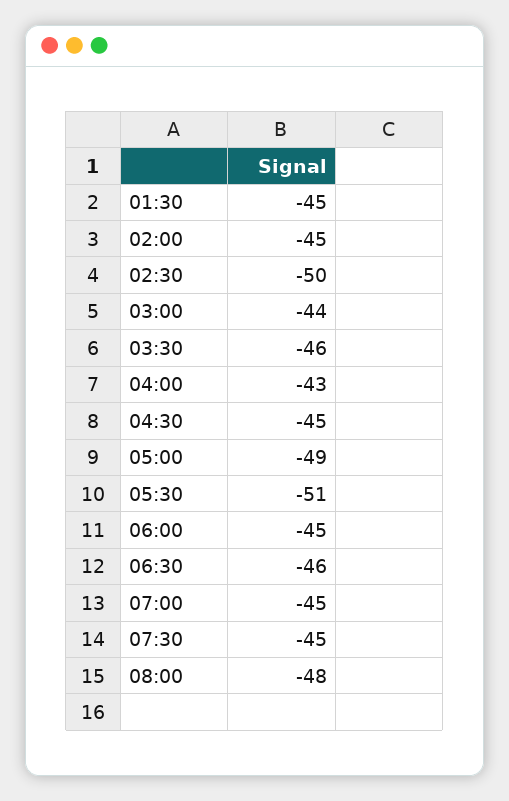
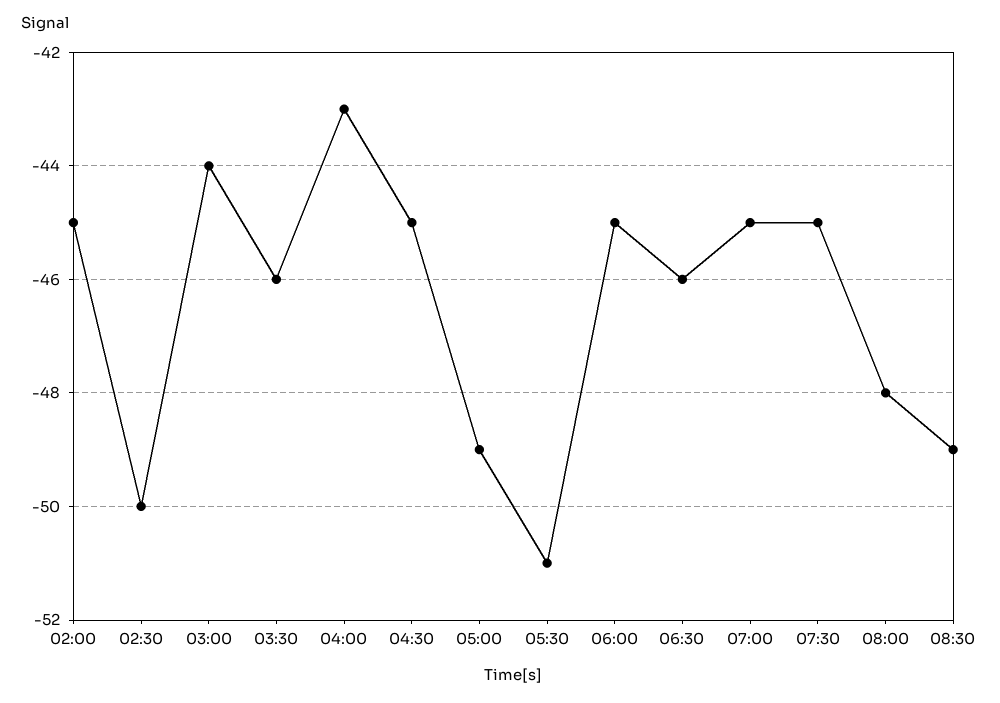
01:30: -45 -> none
08:30: none -> -49

